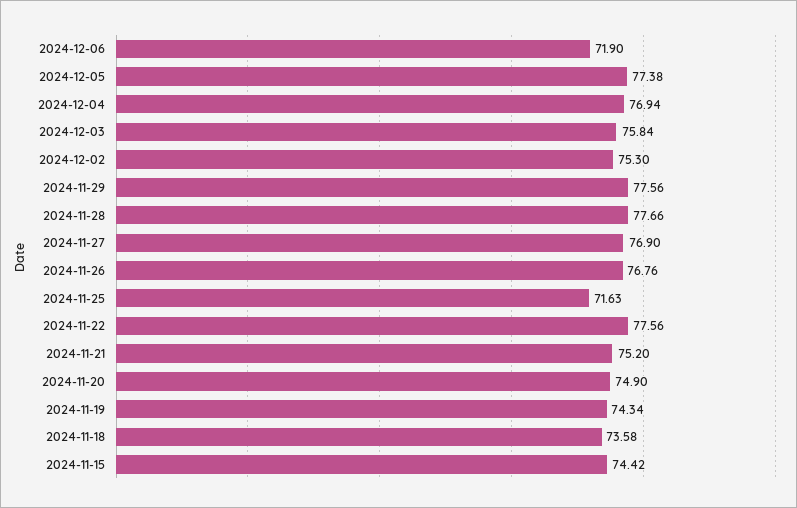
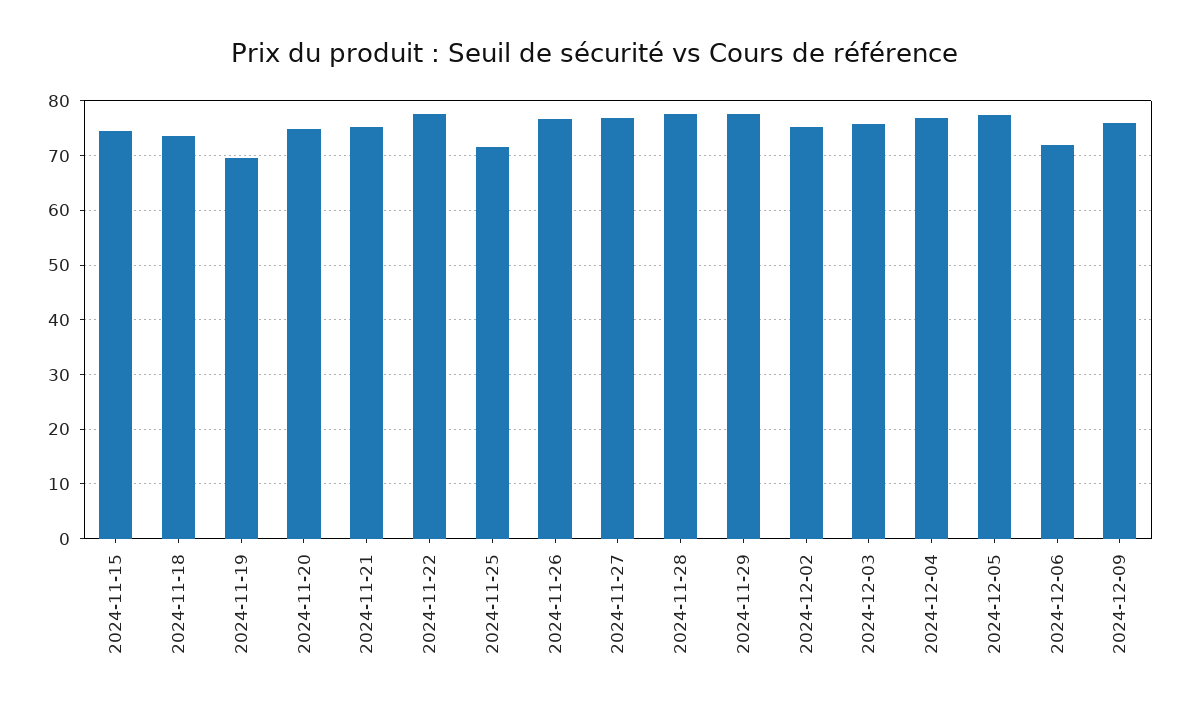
2024-11-19: 74.34 -> 70
2024-12-09: none -> 76

